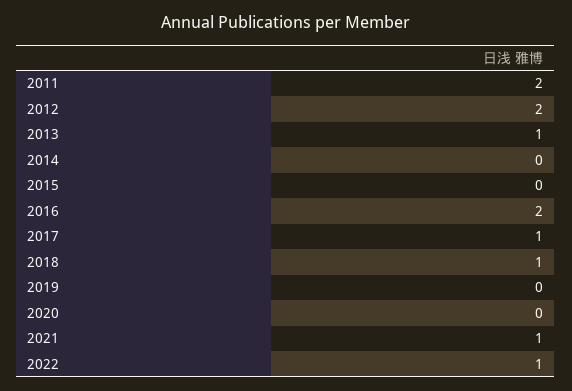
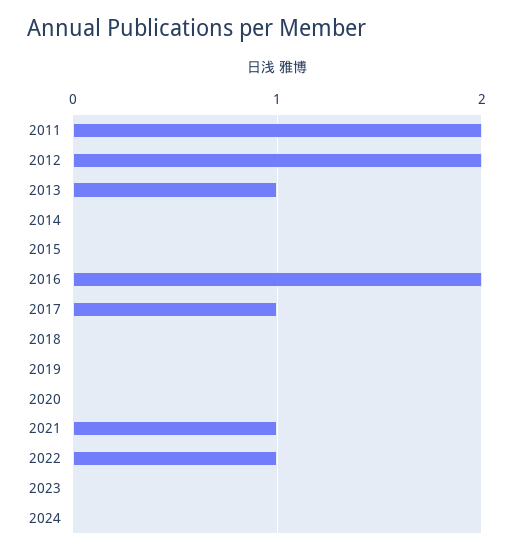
2018: 1 -> 0
2023: none -> 0
2024: none -> 0

